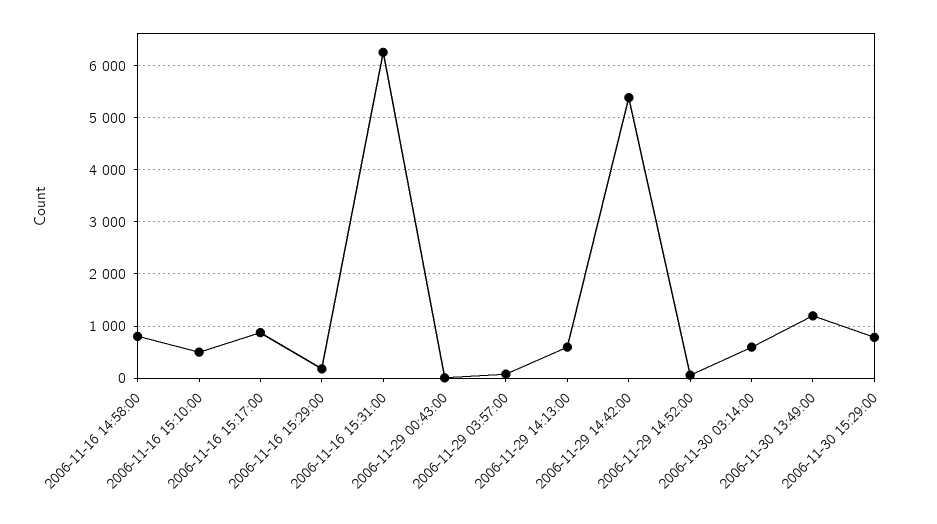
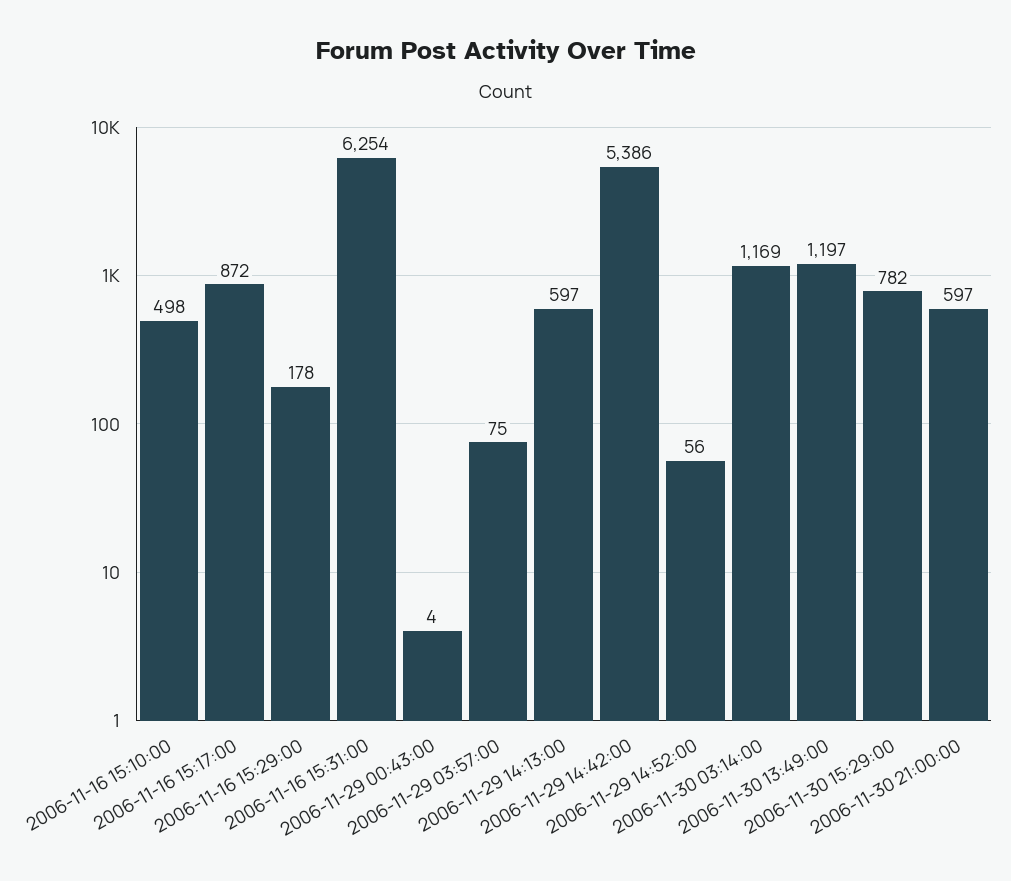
2006-11-16 14:58:00: 800 -> none
2006-11-30 03:14:00: 600 -> 1169
2006-11-30 21:00:00: none -> 597

